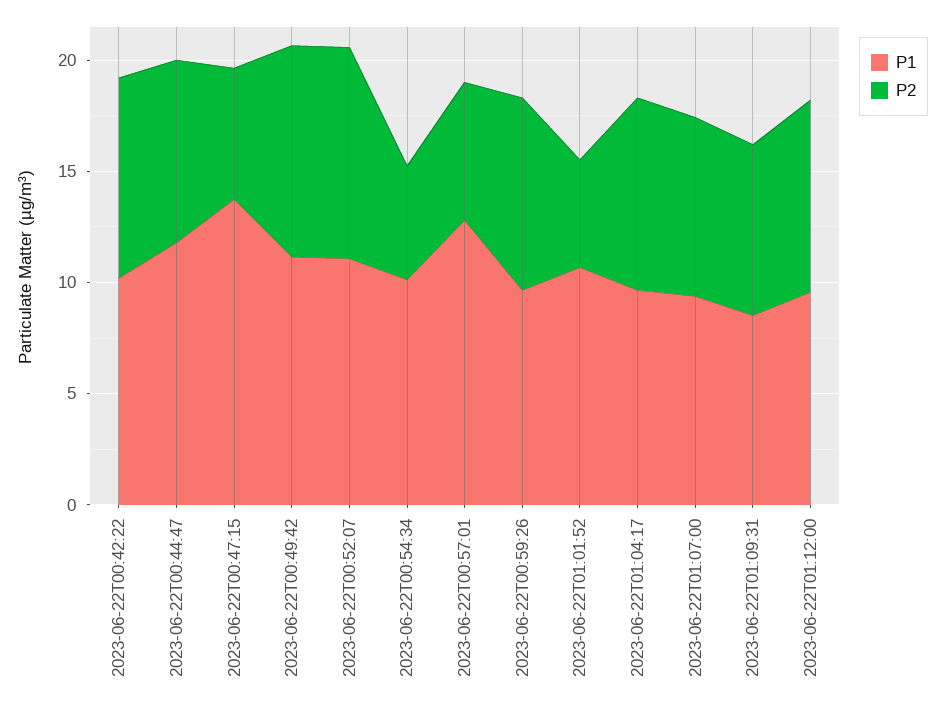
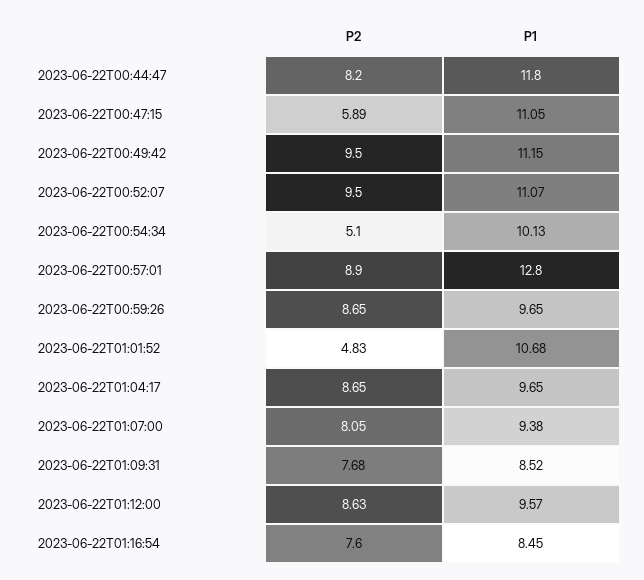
P1, 2023-06-22T00:42:22: 10 -> none
P2, 2023-06-22T00:42:22: 9 -> none
P1, 2023-06-22T00:47:15: 14 -> 11.05
P2, 2023-06-22T00:57:01: 6 -> 8.9
P2, 2023-06-22T01:16:54: none -> 7.6
P1, 2023-06-22T01:16:54: none -> 8.45

